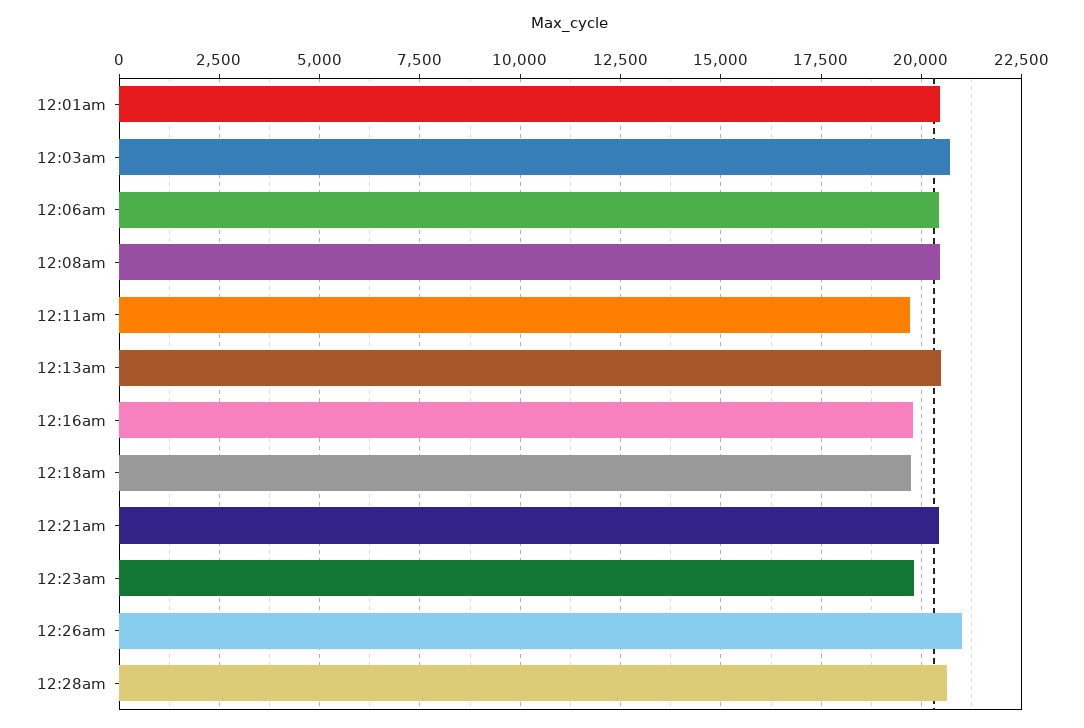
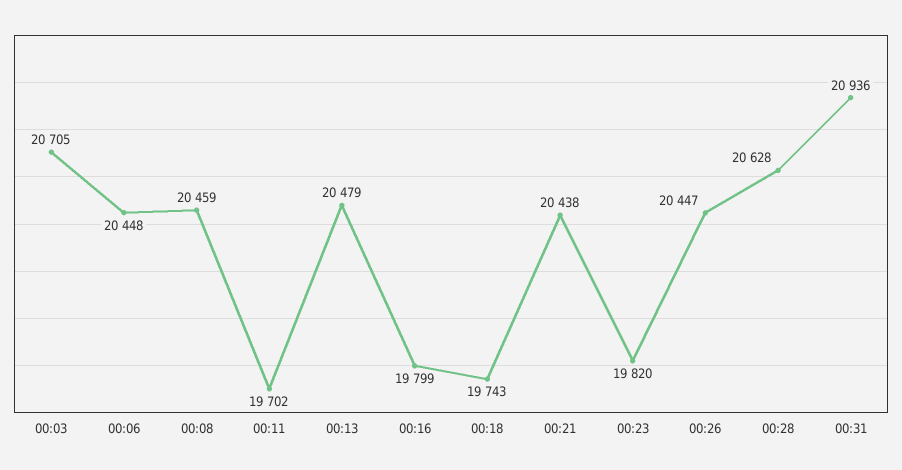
12:01am: 20500 -> none
12:26am: 21000 -> 20447
00:31: none -> 20936

